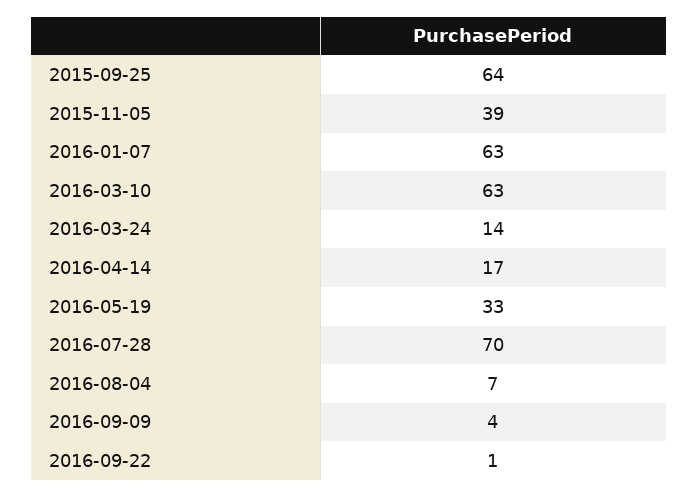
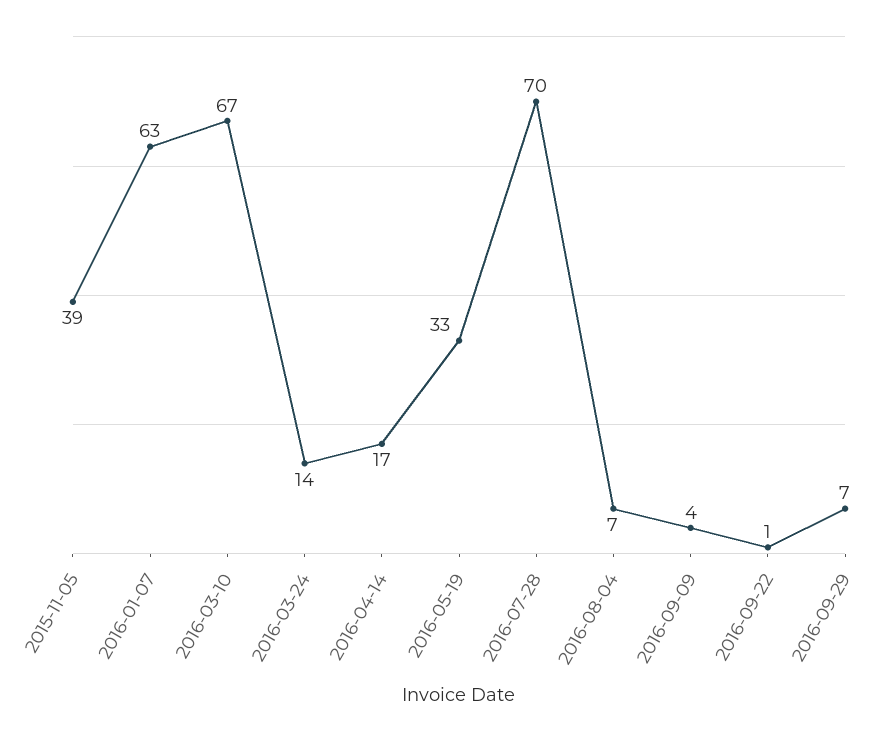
2015-09-25: 64 -> none
2016-03-10: 63 -> 67
2016-09-29: none -> 7

